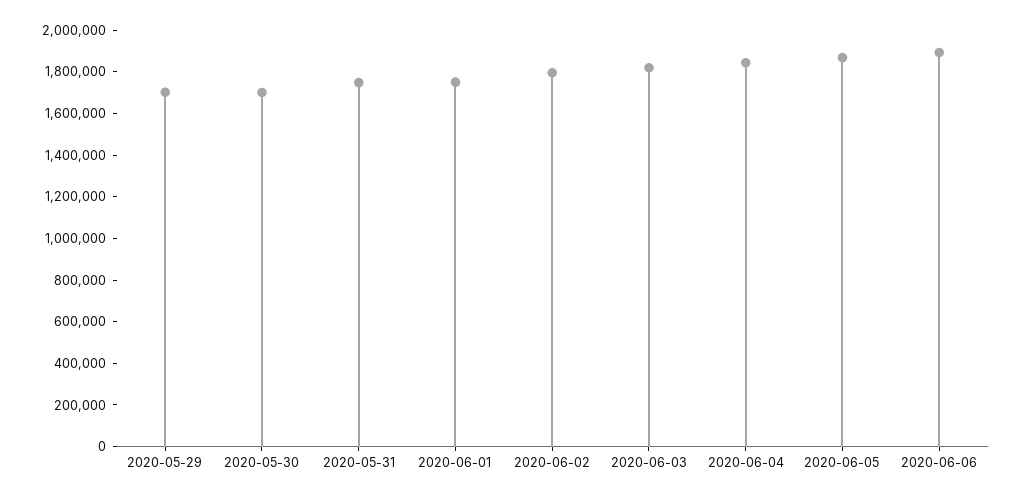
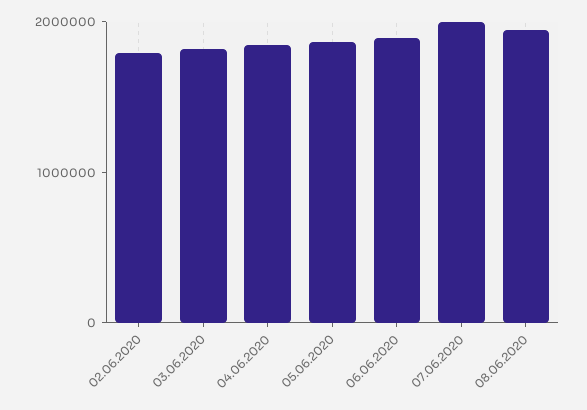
2020-05-29: 1700000 -> none
2020-05-30: 1700000 -> none
2020-05-31: 1750000 -> none
2020-06-01: 1750000 -> none
07.06.2020: none -> 2000000
08.06.2020: none -> 2000000

